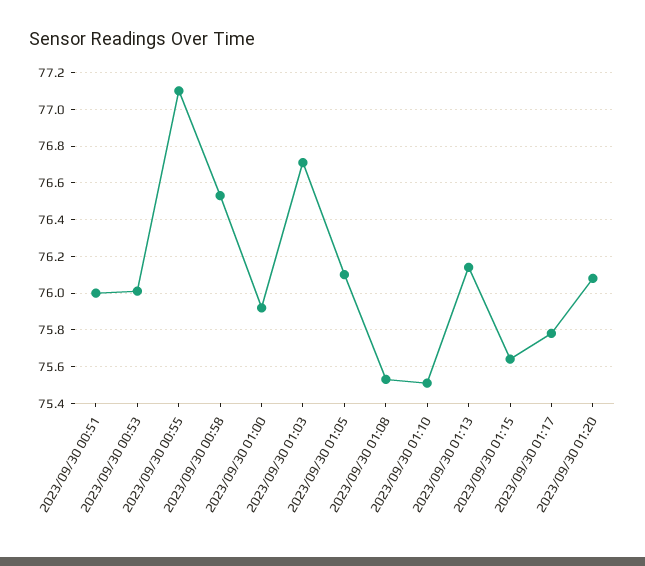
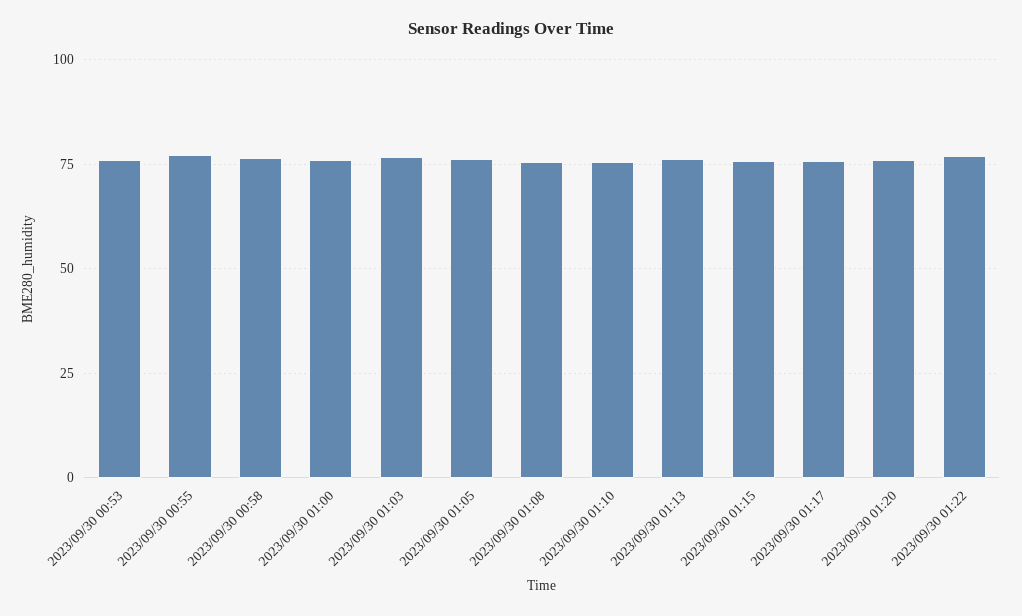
2023/09/30 00:51: 76 -> none
2023/09/30 01:22: none -> 77.5

